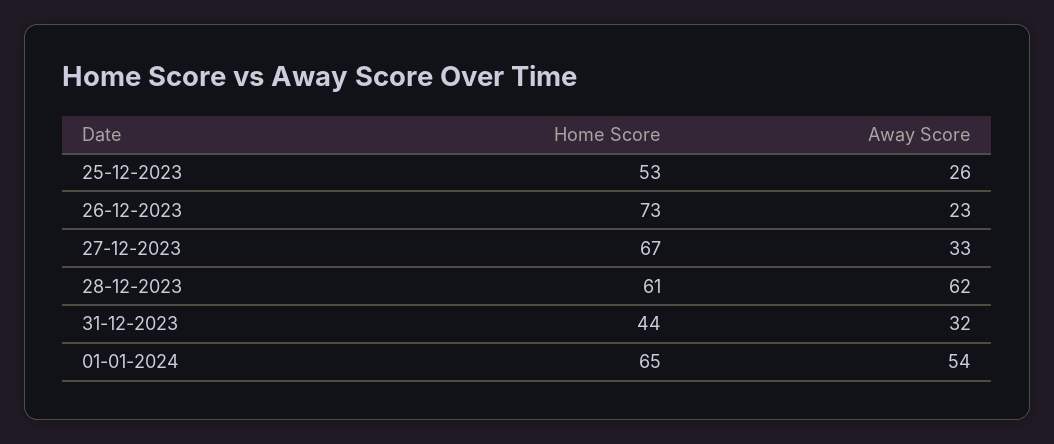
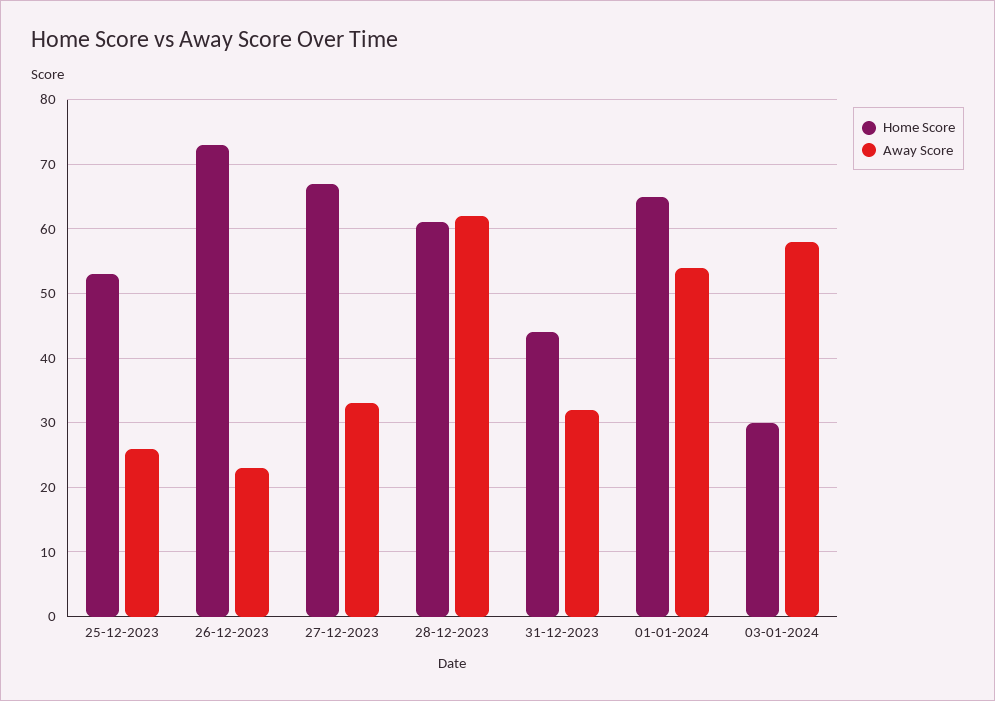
Home Score, 03-01-2024: none -> 30
Away Score, 03-01-2024: none -> 58

